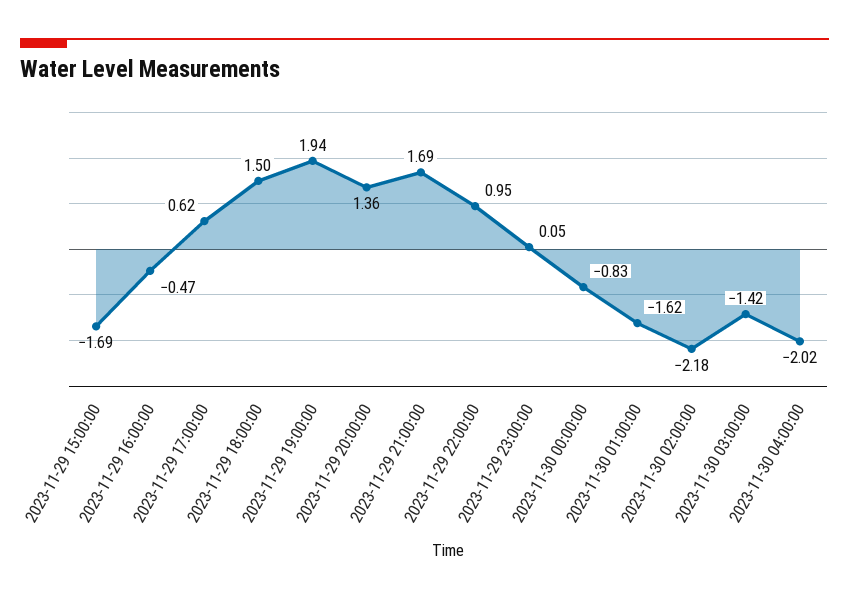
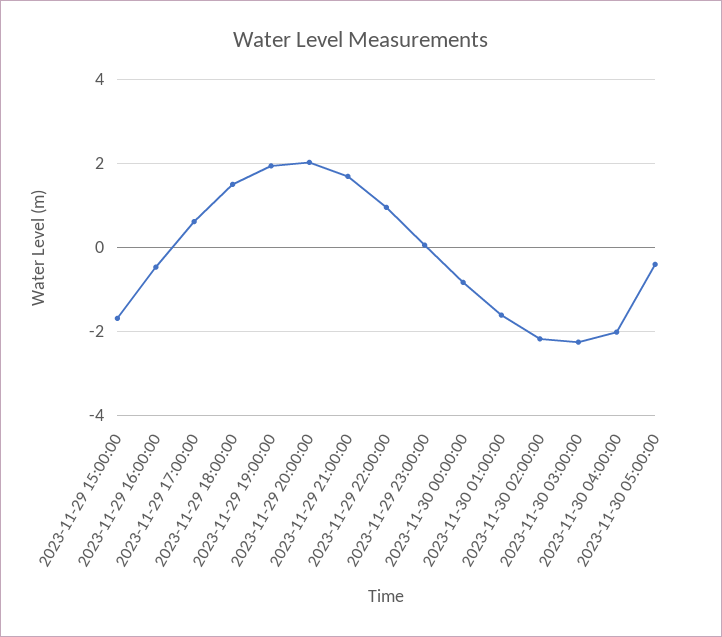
2023-11-29 20:00:00: 1.36 -> 2
2023-11-30 03:00:00: -1.42 -> -2.2
2023-11-30 05:00:00: none -> -0.4

